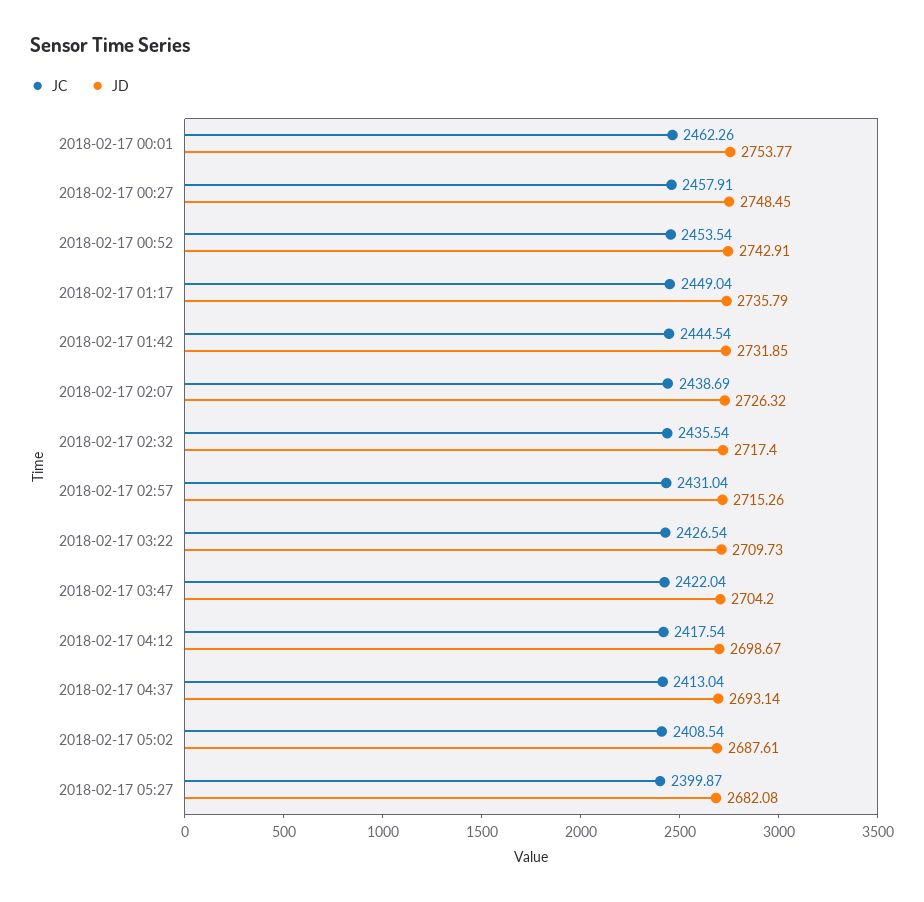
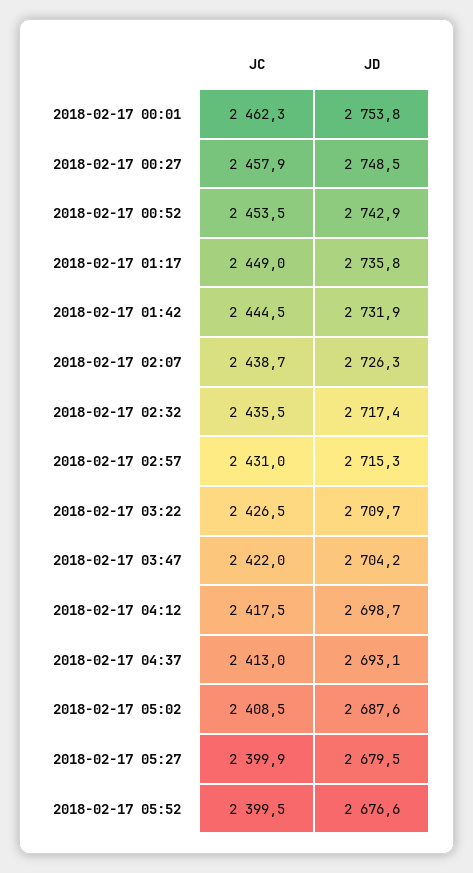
JD, 2018-02-17 05:27: 2682.08 -> 2679.5
JC, 2018-02-17 05:52: none -> 2399.5
JD, 2018-02-17 05:52: none -> 2676.6

